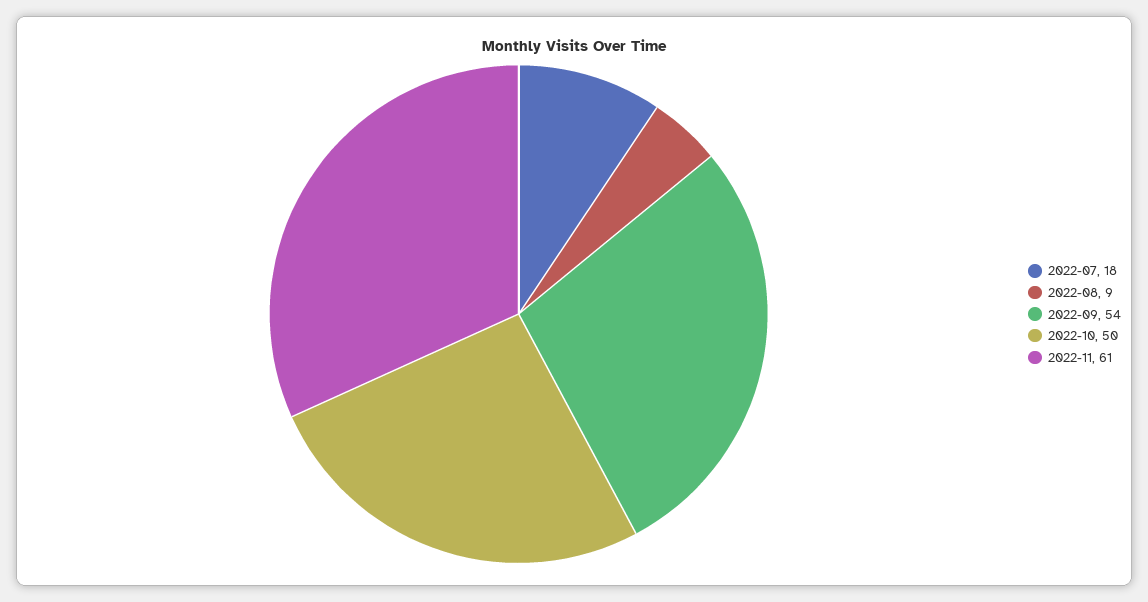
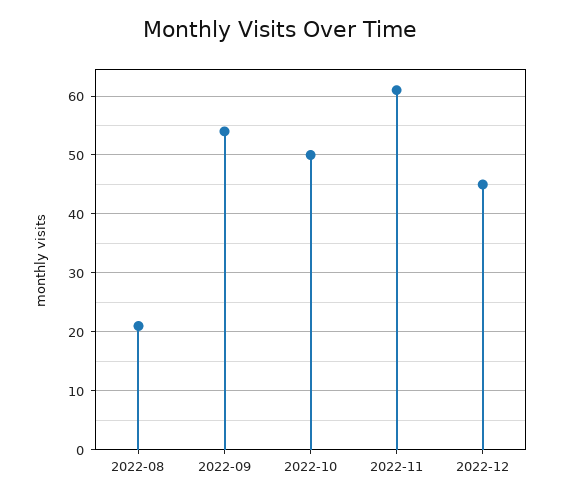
2022-07: 18 -> none
2022-08: 9 -> 20
2022-12: none -> 45

